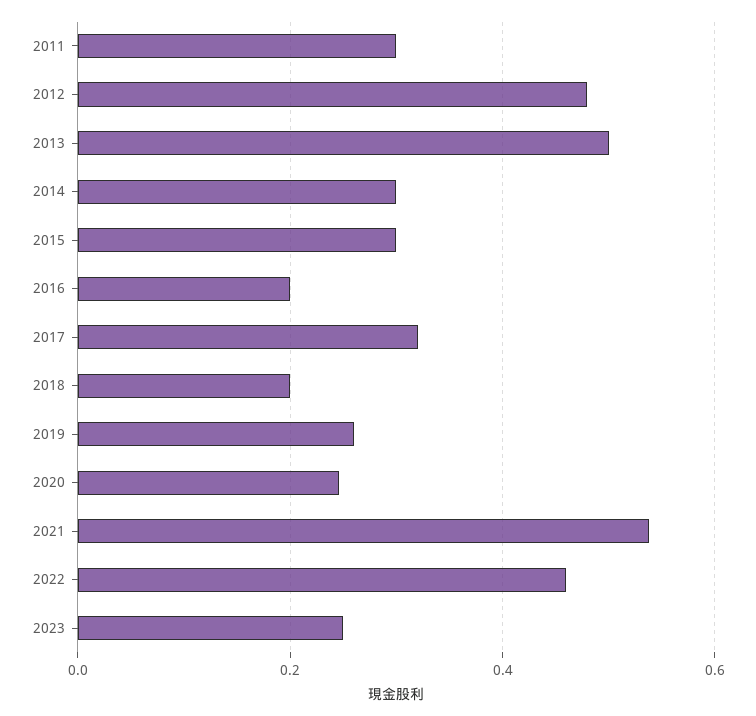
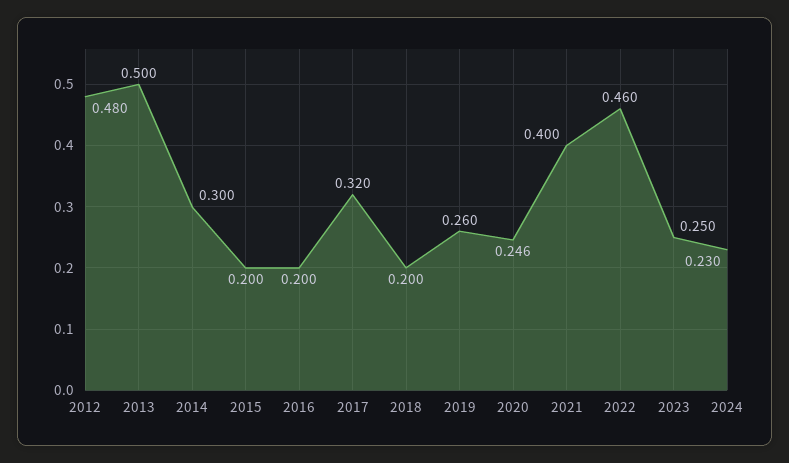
2011: 0.3 -> none
2015: 0.3 -> 0.2
2021: 0.54 -> 0.4
2024: none -> 0.23

